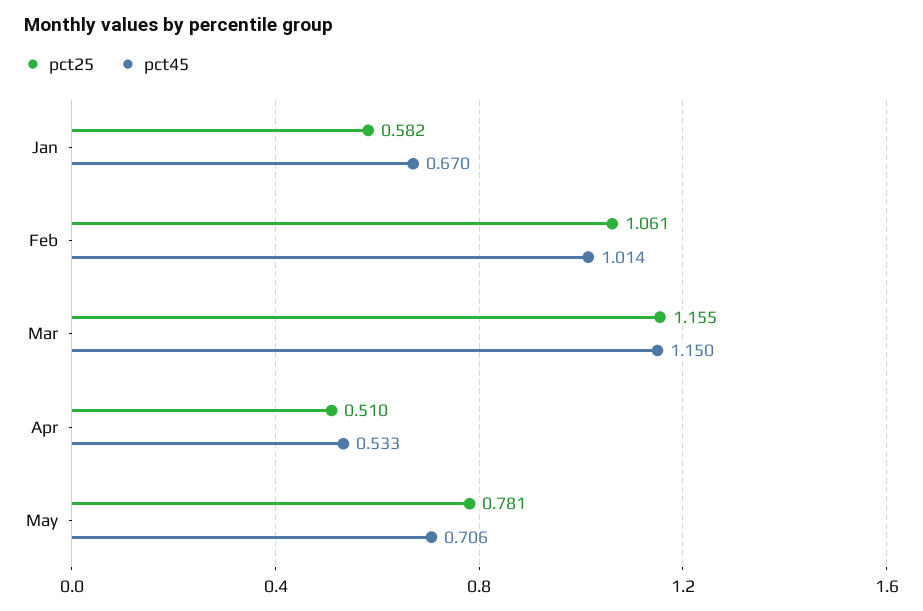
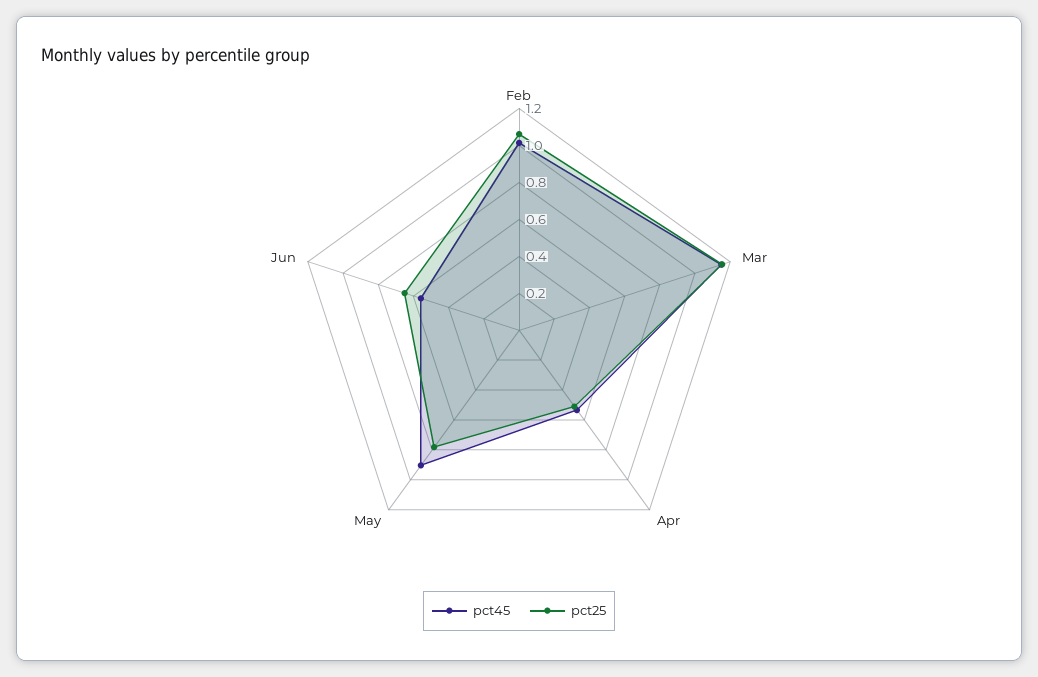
pct25, Jan: 0.582 -> none
pct45, Jan: 0.67 -> none
pct45, May: 0.706 -> 0.9
pct45, Jun: none -> 0.55
pct25, Jun: none -> 0.65

